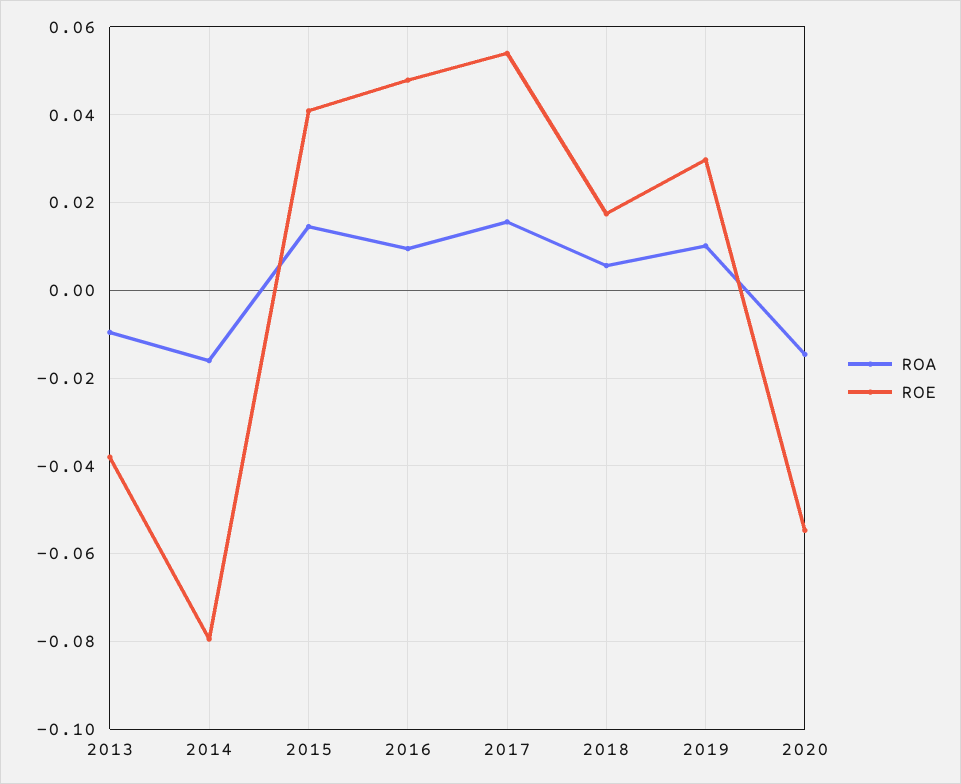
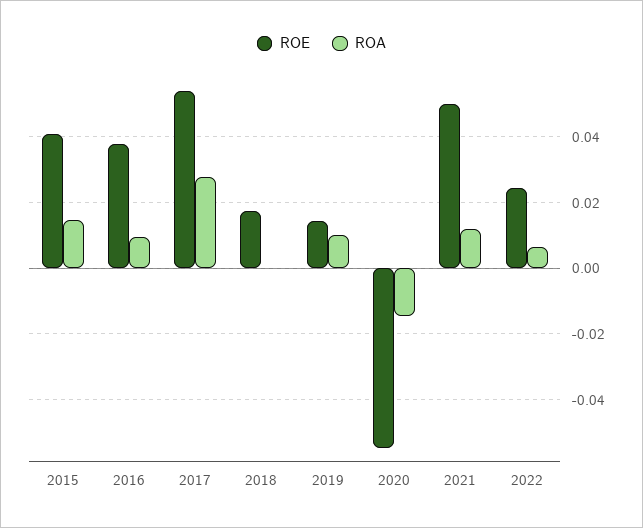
ROA, 2013: -0.01 -> none
ROE, 2013: -0.038 -> none
ROA, 2014: -0.016 -> none
ROE, 2014: -0.08 -> none
ROE, 2016: 0.048 -> 0.038
ROA, 2017: 0.016 -> 0.028
ROA, 2018: 0.006 -> 0
ROE, 2019: 0.03 -> 0.014
ROE, 2021: none -> 0.05
ROA, 2021: none -> 0.012
ROE, 2022: none -> 0.024
ROA, 2022: none -> 0.006

